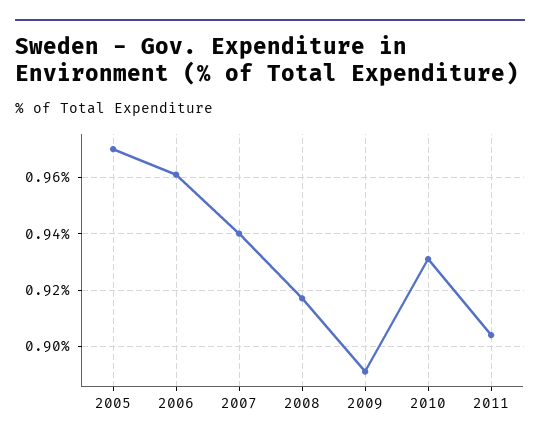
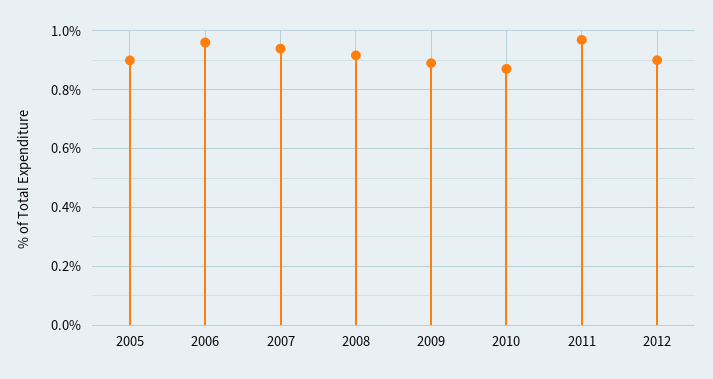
2005: 0.97 -> 0.9
2010: 0.93 -> 0.875
2011: 0.905 -> 0.975
2012: none -> 0.9

